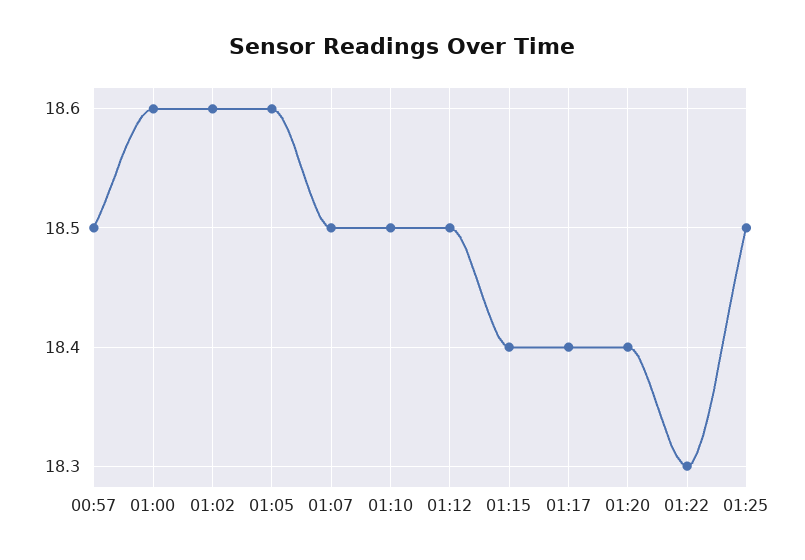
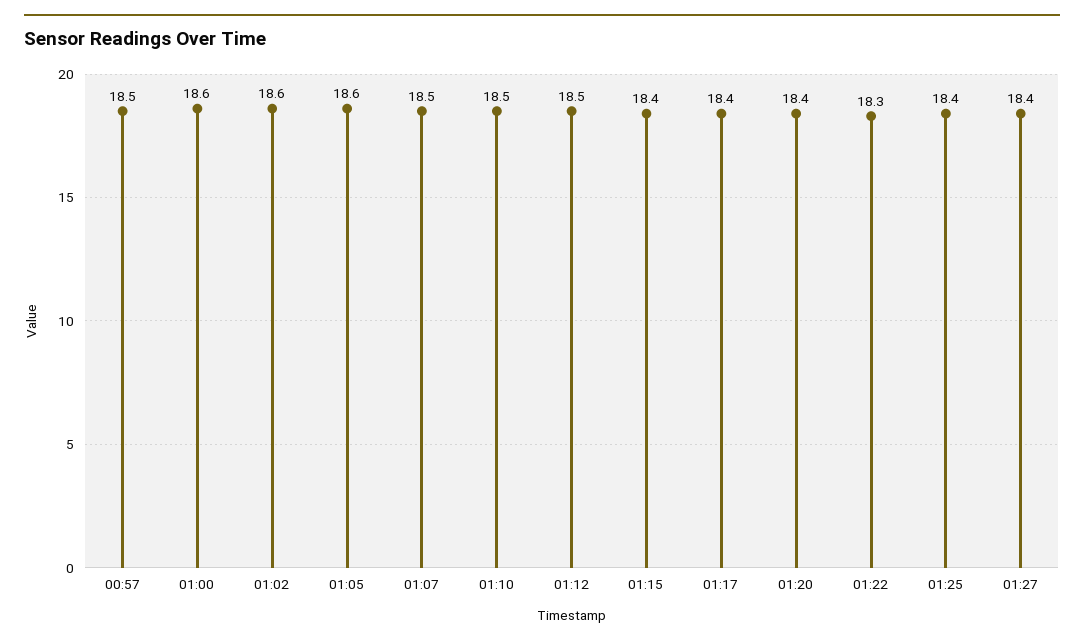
01:25: 18.5 -> 18.4
01:27: none -> 18.4

